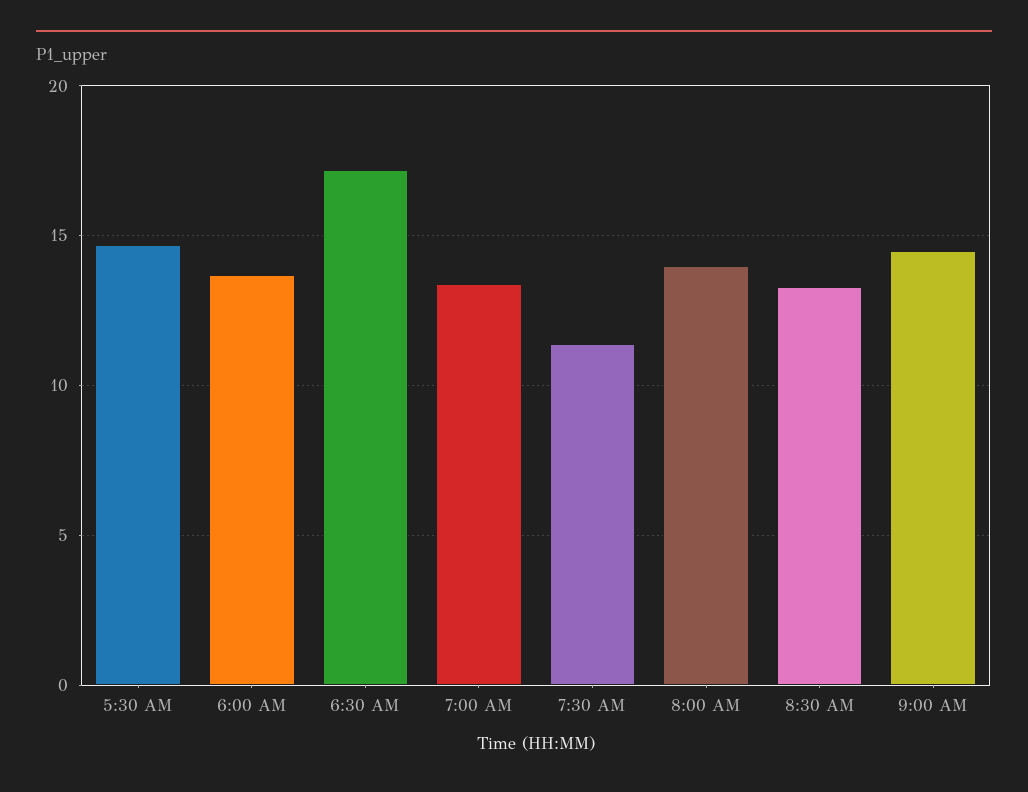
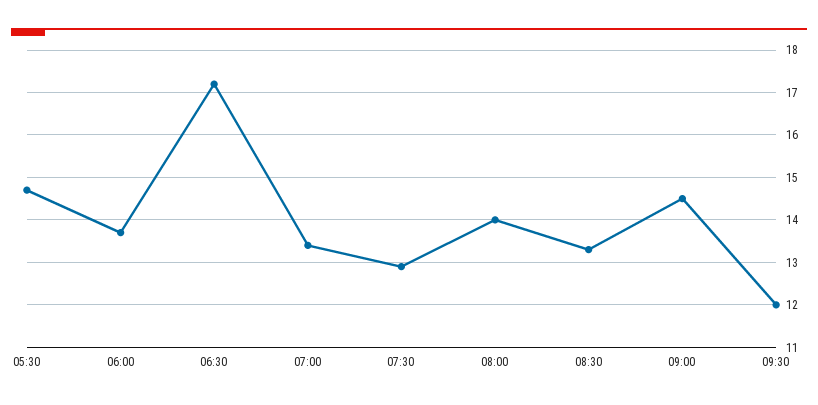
7:30 AM: 11.5 -> 13
09:30: none -> 12

